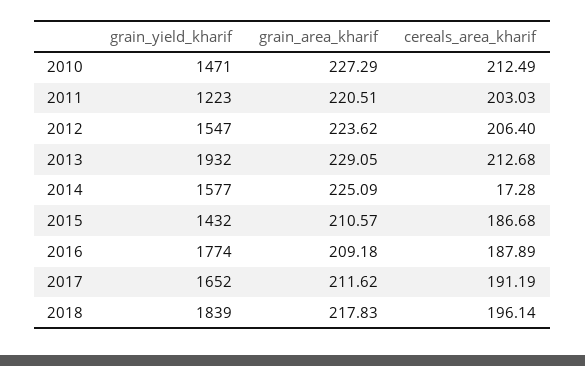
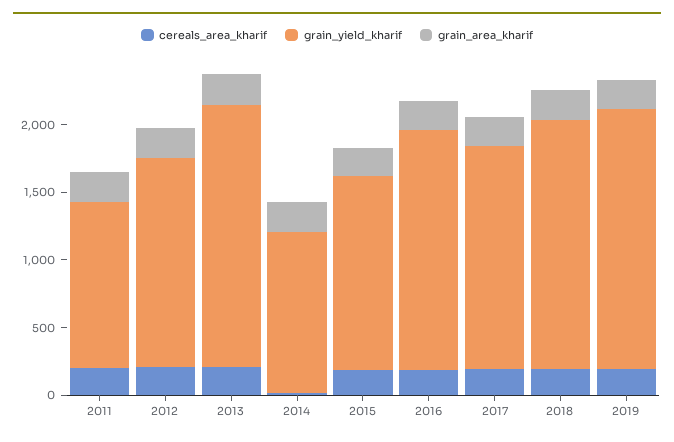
grain_yield_kharif, 2010: 1471 -> none
grain_area_kharif, 2010: 227.29 -> none
cereals_area_kharif, 2010: 212.49 -> none
grain_yield_kharif, 2014: 1577 -> 1200
cereals_area_kharif, 2019: none -> 200
grain_yield_kharif, 2019: none -> 1900
grain_area_kharif, 2019: none -> 200

